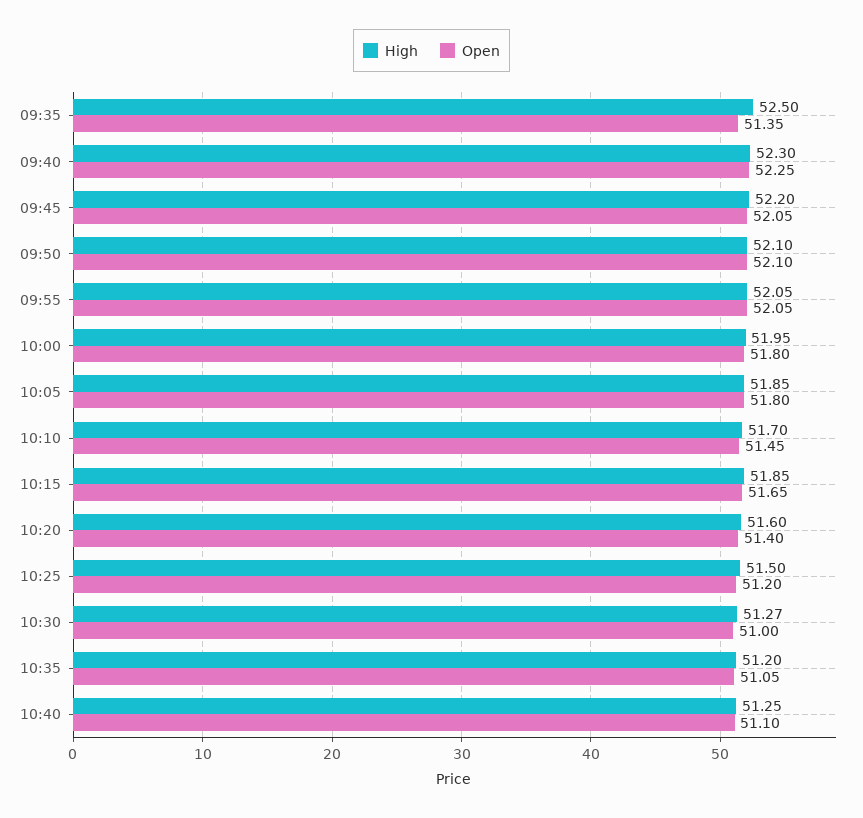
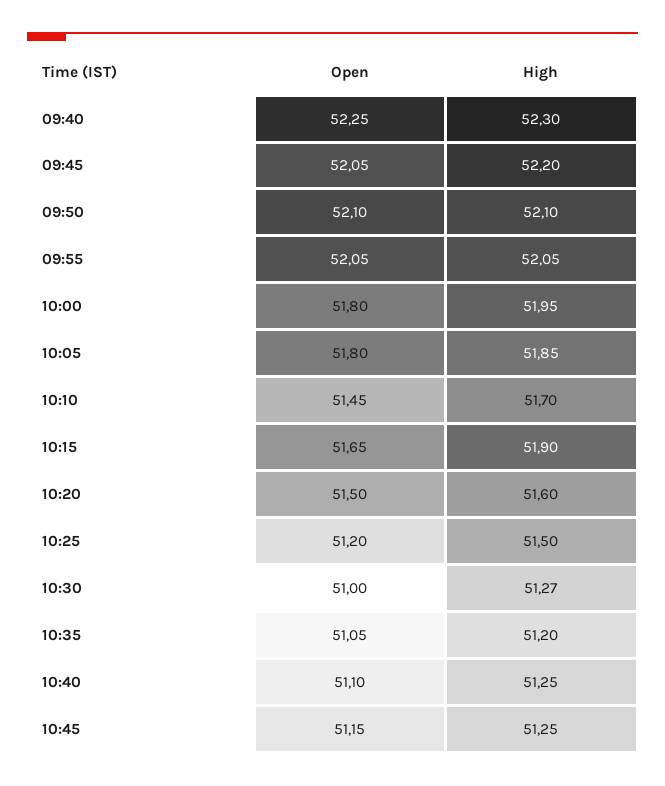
High, 09:35: 52.5 -> none
Open, 09:35: 51.35 -> none
High, 10:15: 51.85 -> 51.9
Open, 10:20: 51.4 -> 51.5
Open, 10:45: none -> 51.15
High, 10:45: none -> 51.25

